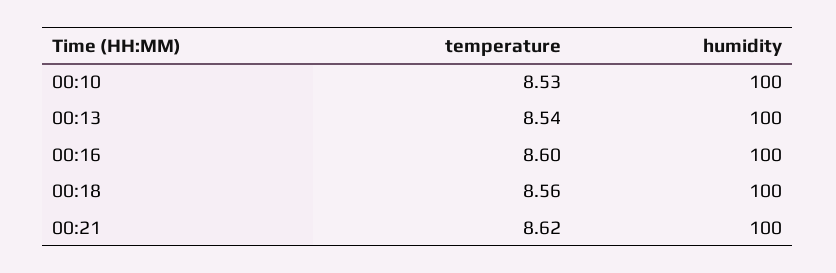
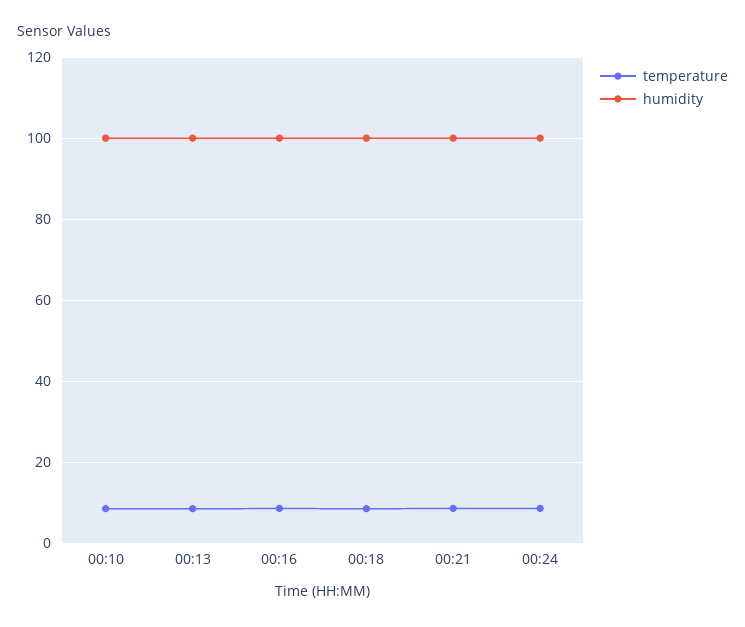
temperature, 00:24: none -> 8
humidity, 00:24: none -> 100

